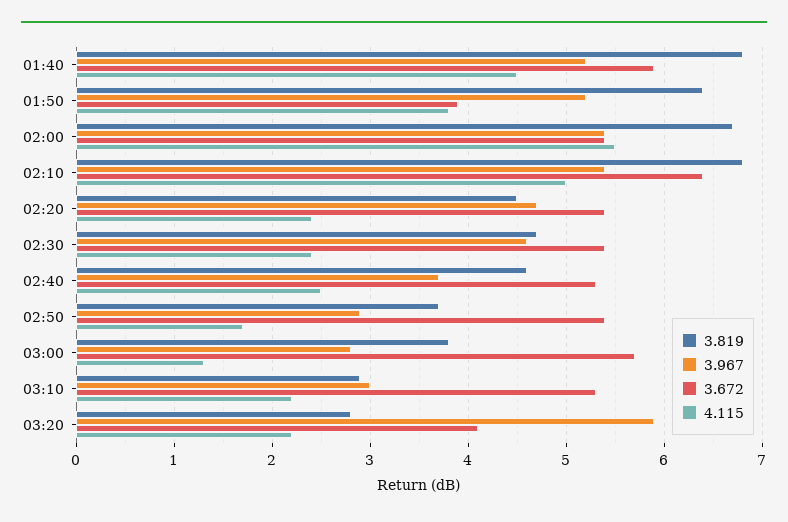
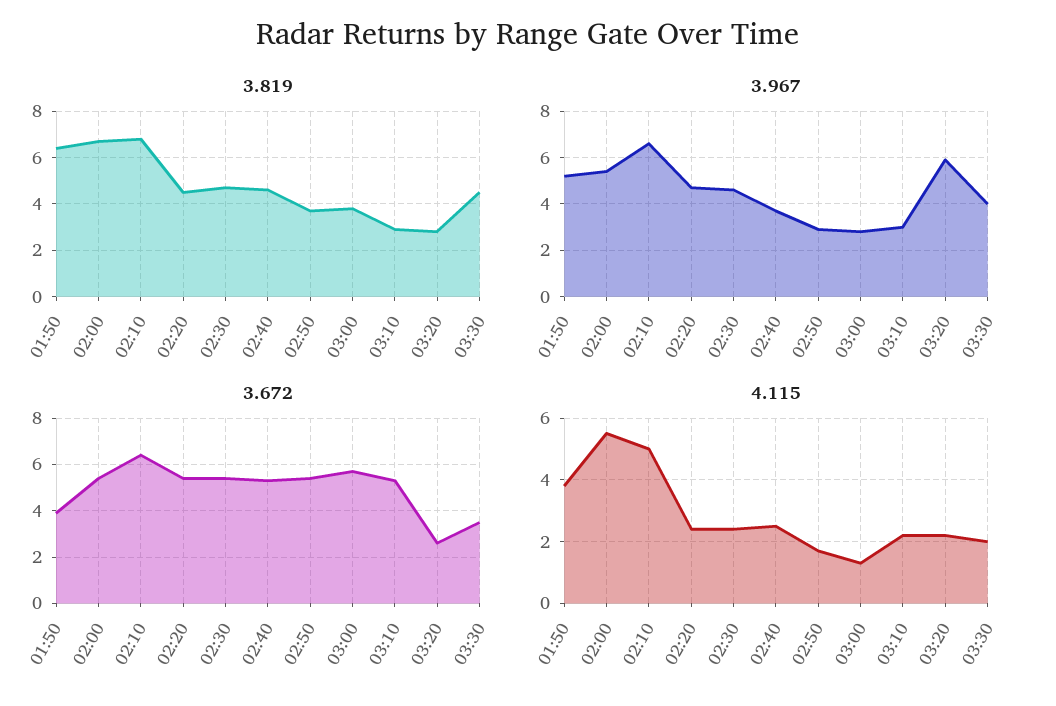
3.819, 01:40: 6.8 -> none
3.967, 01:40: 5.2 -> none
3.672, 01:40: 5.9 -> none
4.115, 01:40: 4.5 -> none
3.967, 02:10: 5.4 -> 6.5
3.672, 03:20: 4.1 -> 2.5
3.819, 03:30: none -> 4.5
3.967, 03:30: none -> 4
3.672, 03:30: none -> 3.5
4.115, 03:30: none -> 2

